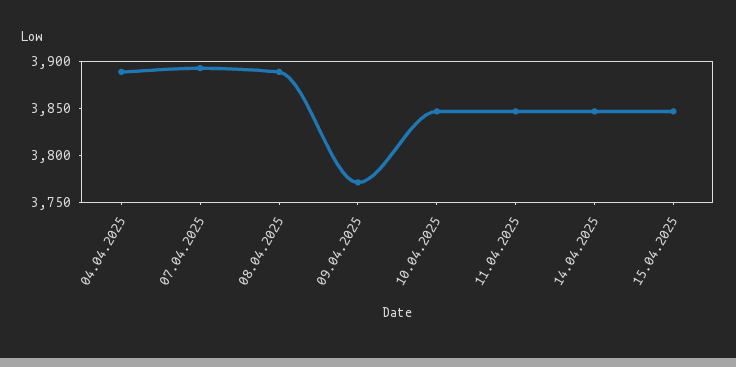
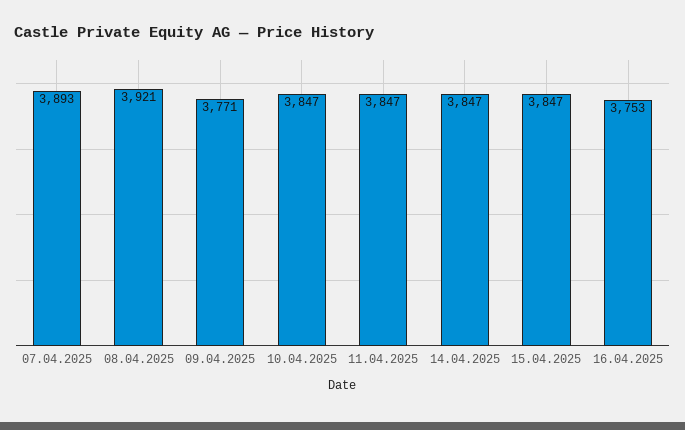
04.04.2025: 3890 -> none
08.04.2025: 3890 -> 3921
16.04.2025: none -> 3753

